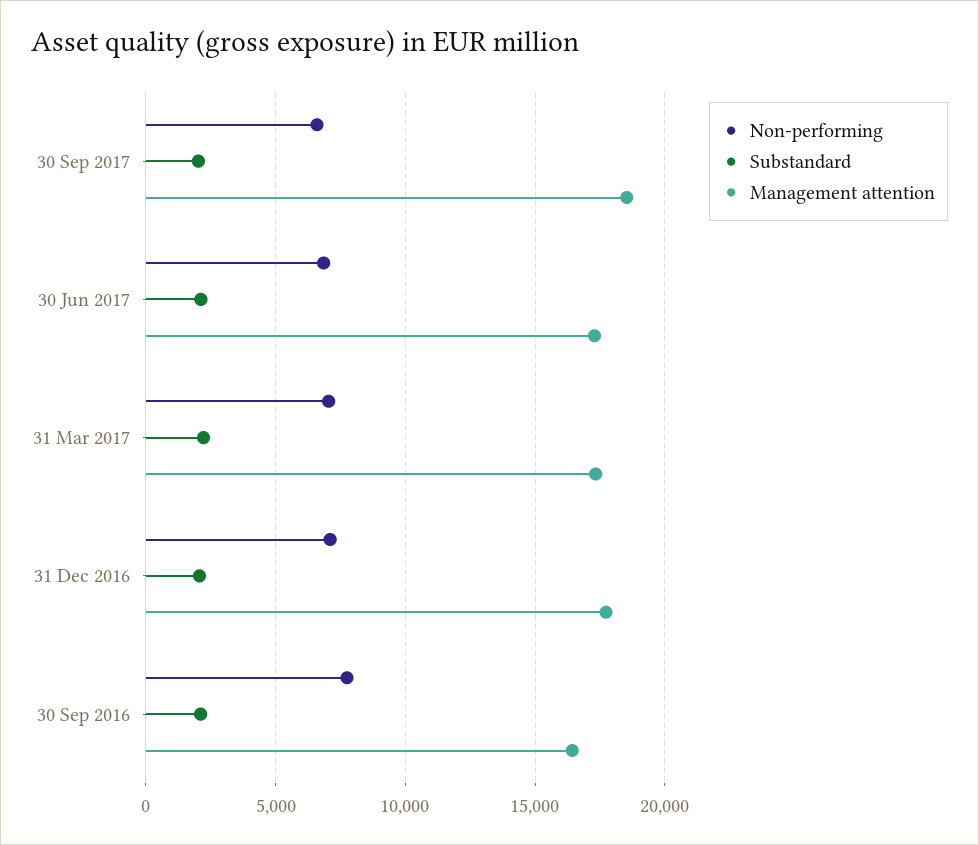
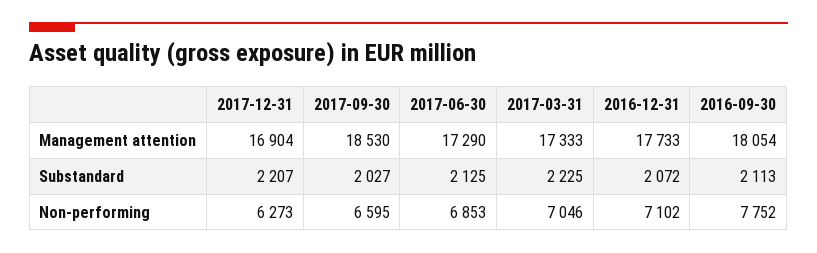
Management attention, 30 Sep 2016: 16500 -> 18054
Management attention, 2017-12-31: none -> 16904
Substandard, 2017-12-31: none -> 2207
Non-performing, 2017-12-31: none -> 6273

